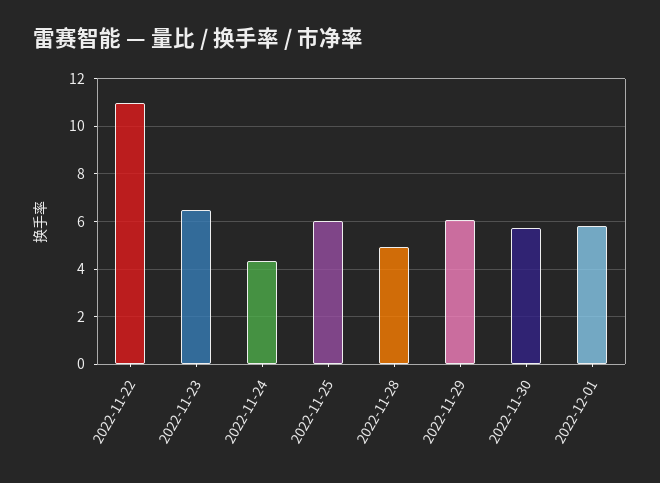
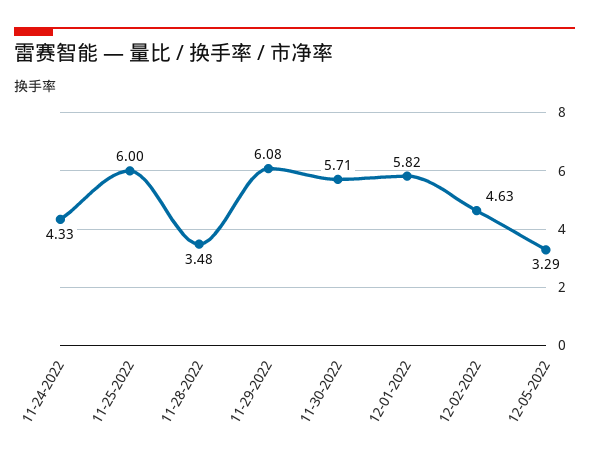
2022-11-22: 11 -> none
2022-11-23: 6.5 -> none
2022-11-28: 5 -> 3.48
12-02-2022: none -> 4.63
12-05-2022: none -> 3.29

